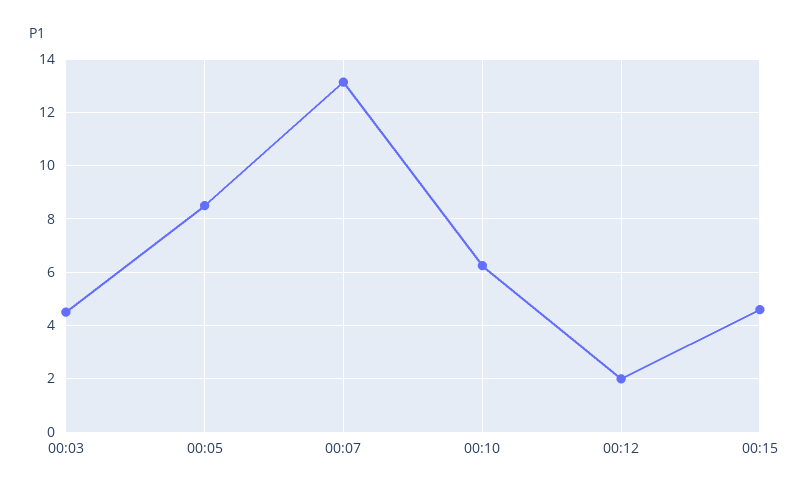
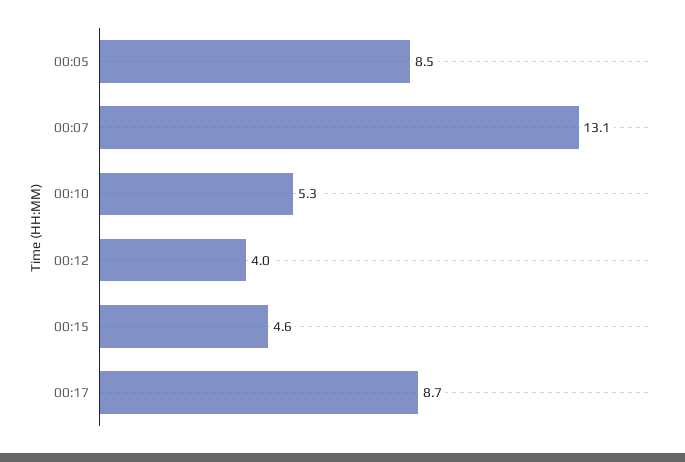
00:03: 4.5 -> none
00:10: 6.25 -> 5.3
00:12: 2 -> 4
00:17: none -> 8.7

